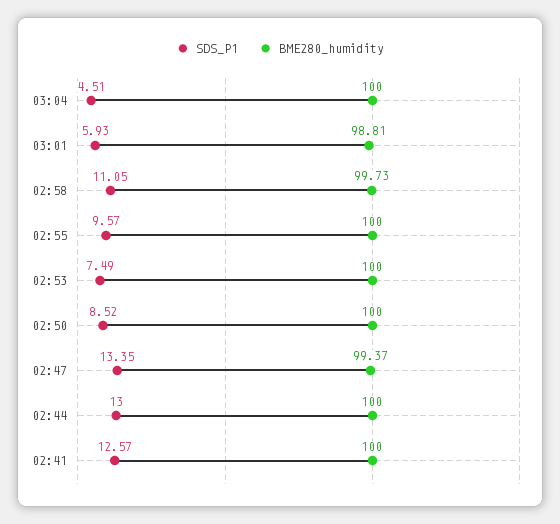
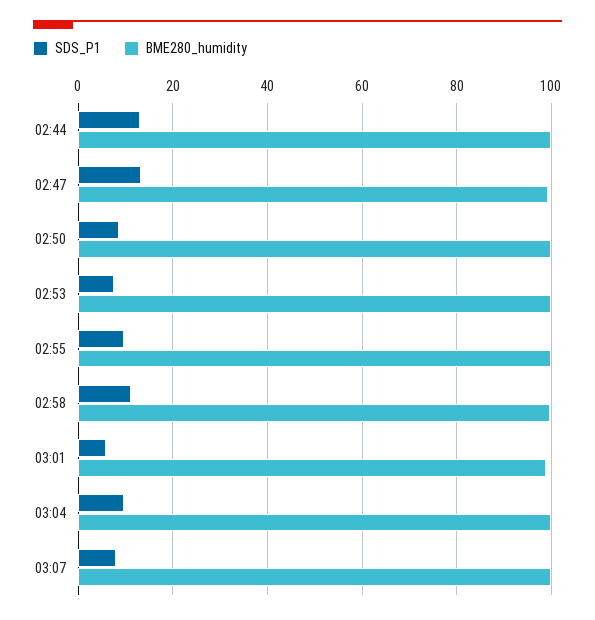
SDS_P1, 03:04: 4.51 -> 10
SDS_P1, 02:41: 12.57 -> none
BME280_humidity, 02:41: 100 -> none
SDS_P1, 03:07: none -> 8
BME280_humidity, 03:07: none -> 100

